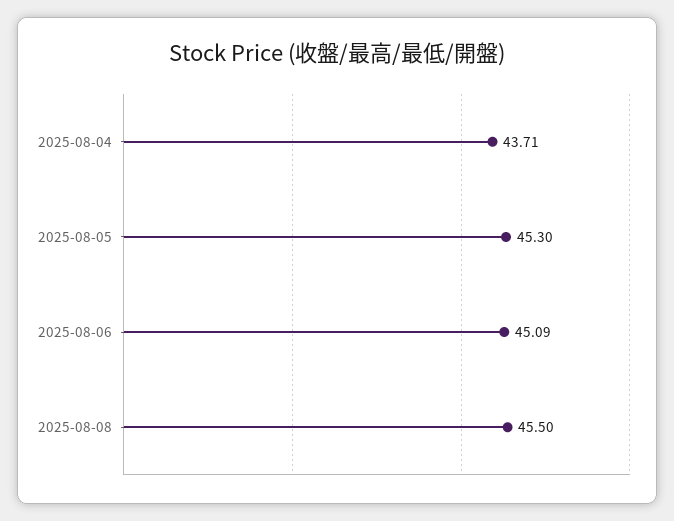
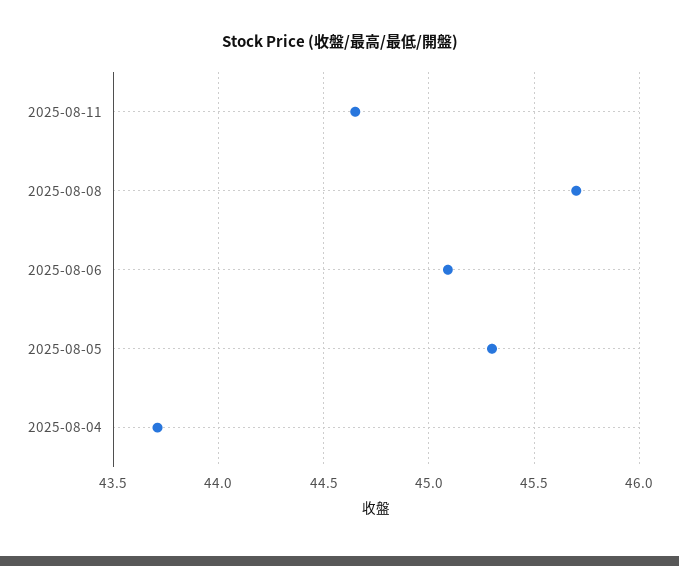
2025-08-08: 45.5 -> 45.7
2025-08-11: none -> 44.65

